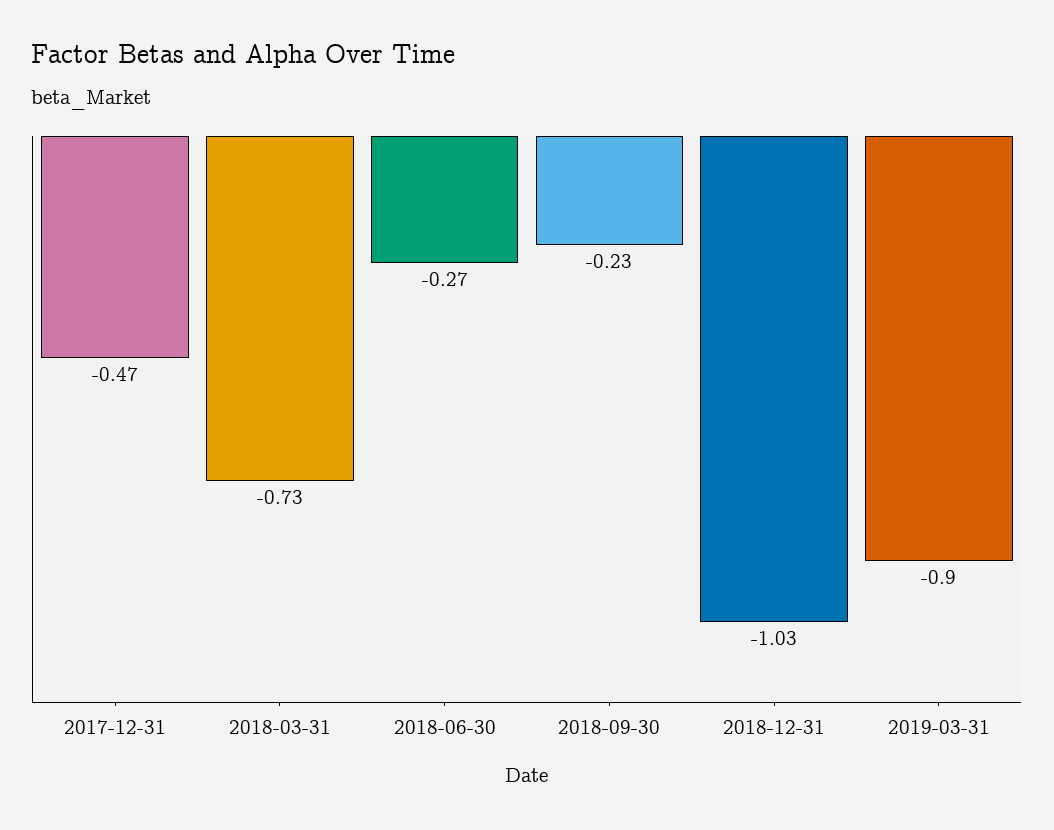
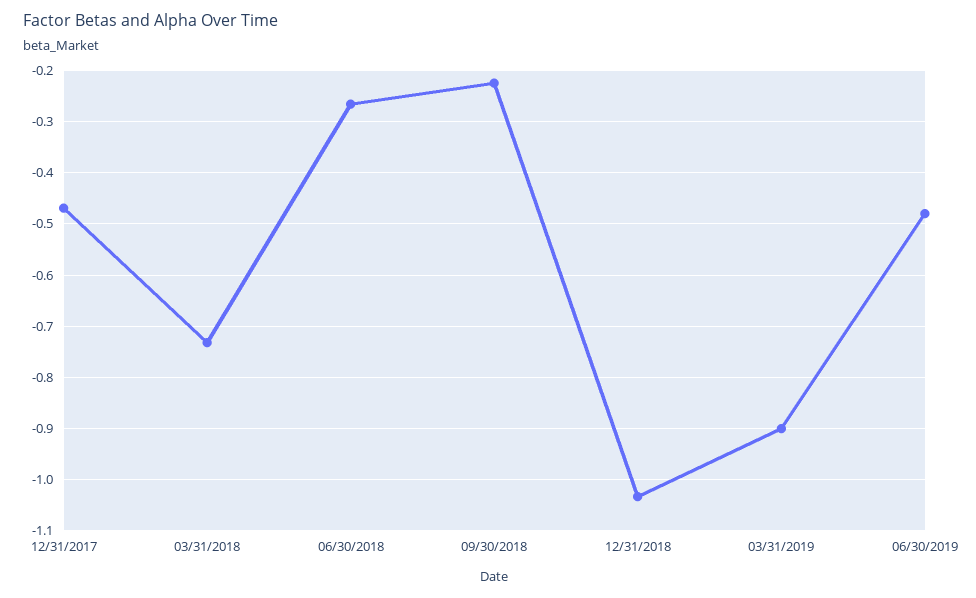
06/30/2019: none -> -0.48

